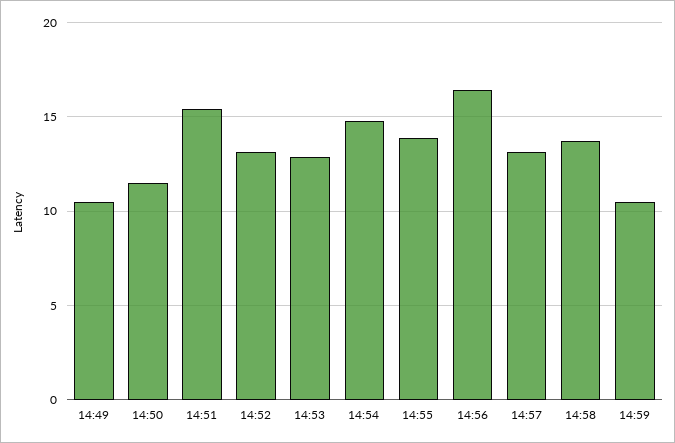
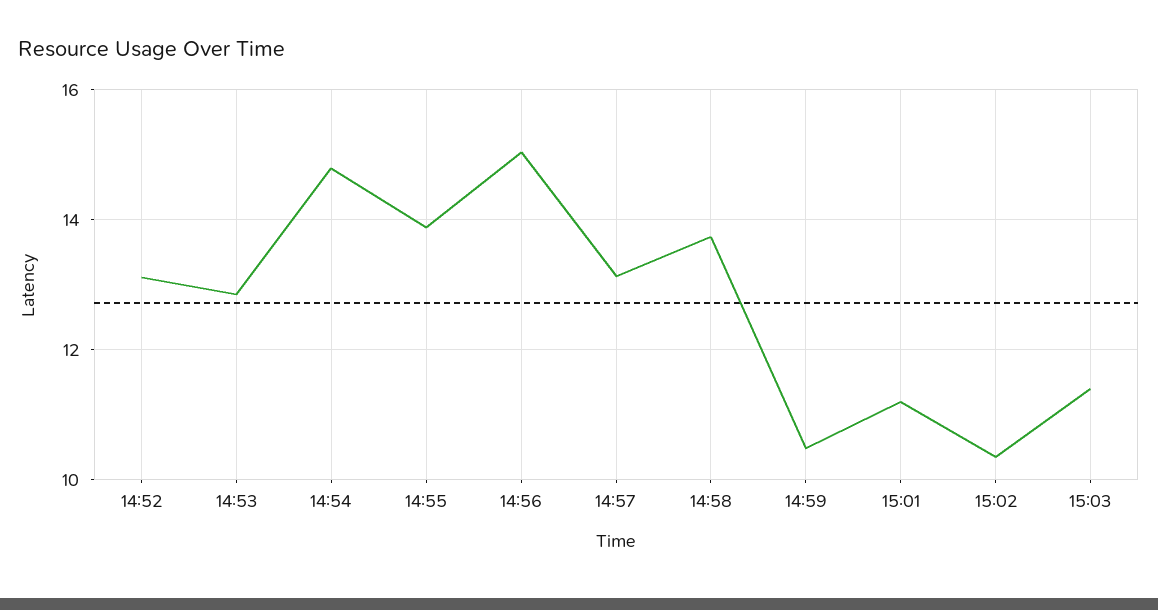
14:49: 10.5 -> none
14:50: 11.5 -> none
14:51: 15.5 -> none
14:56: 16.5 -> 15
15:01: none -> 11.2
15:02: none -> 10.4
15:03: none -> 11.4

